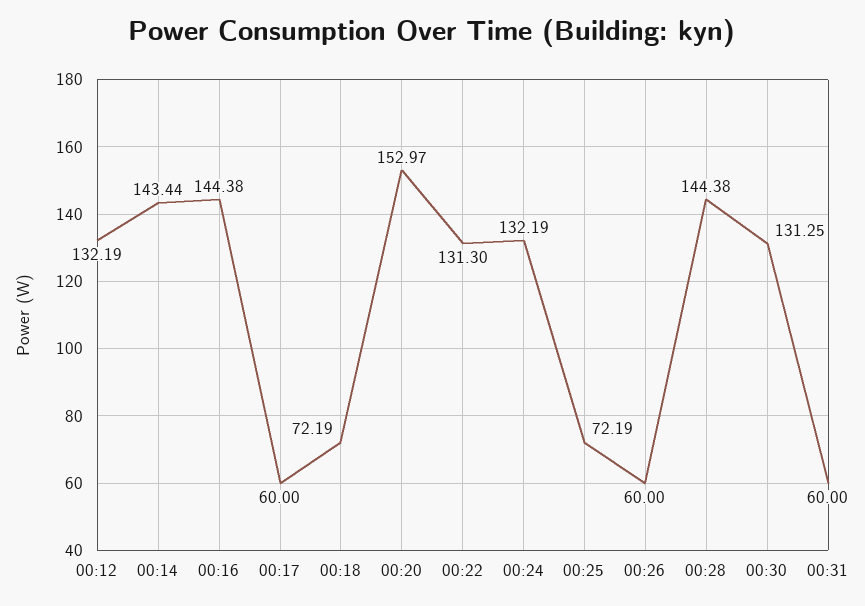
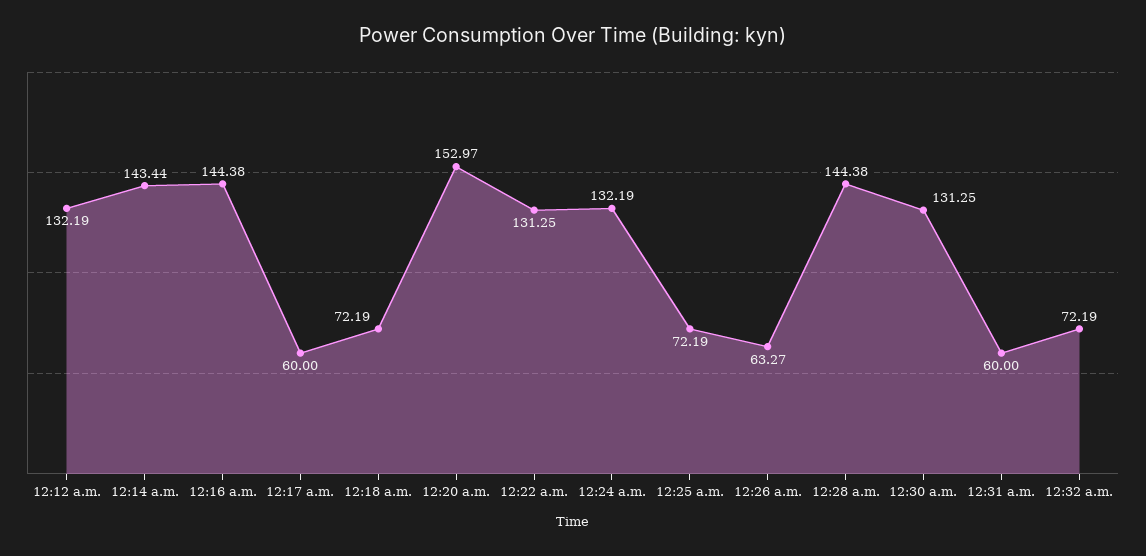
00:22: 131.3 -> 131.25
00:26: 60 -> 63.27
12:32 a.m.: none -> 72.19

